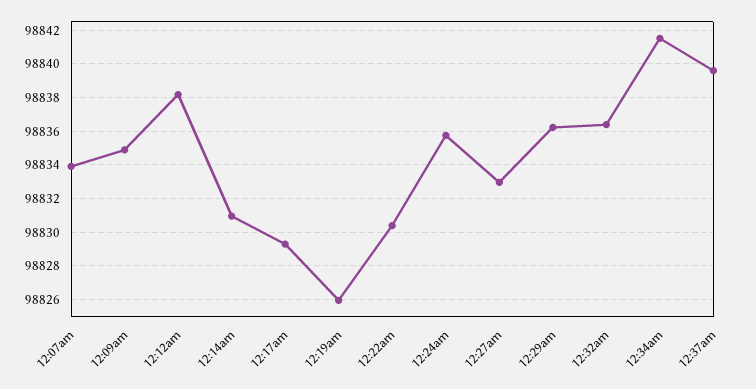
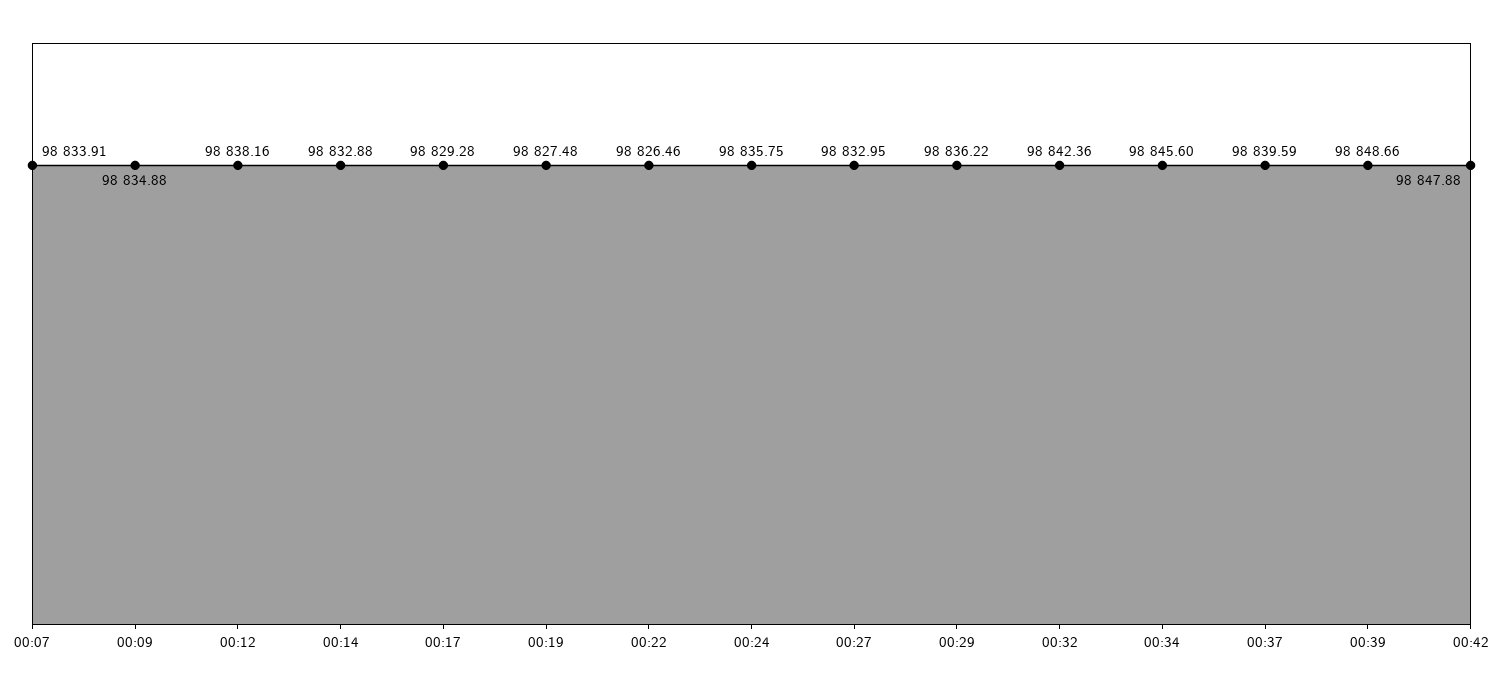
12:14am: 98831 -> 98832.88
12:19am: 98826 -> 98827.48
12:22am: 98830.5 -> 98826.46
12:32am: 98836.5 -> 98842.36
12:34am: 98841.5 -> 98845.6
00:39: none -> 98848.66
00:42: none -> 98847.88

